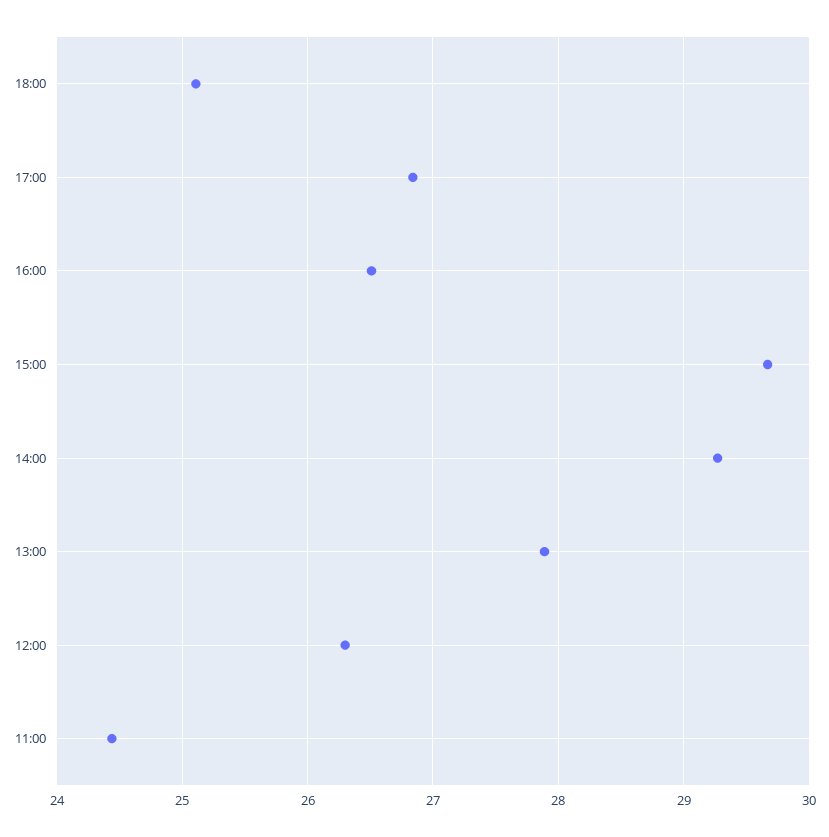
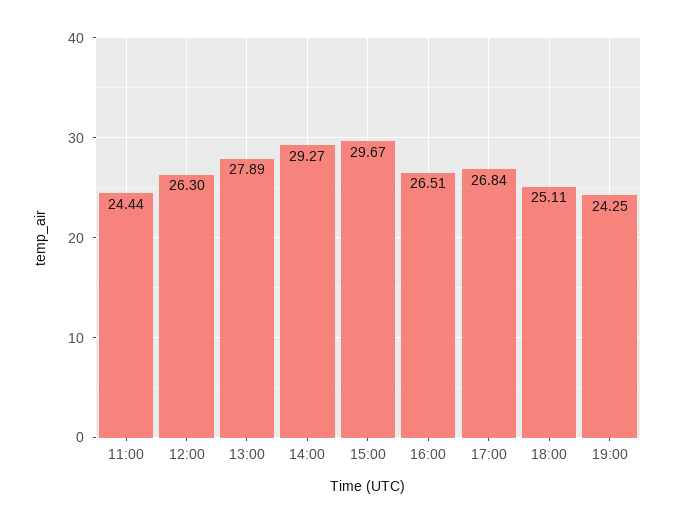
19:00: none -> 24.25

